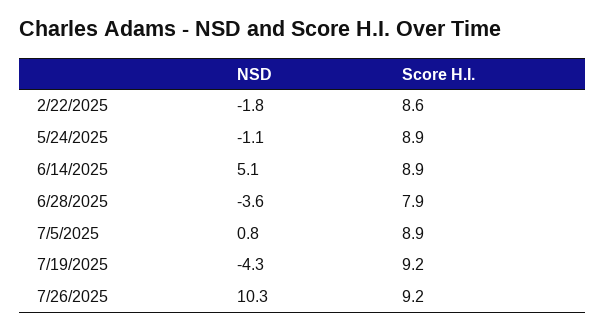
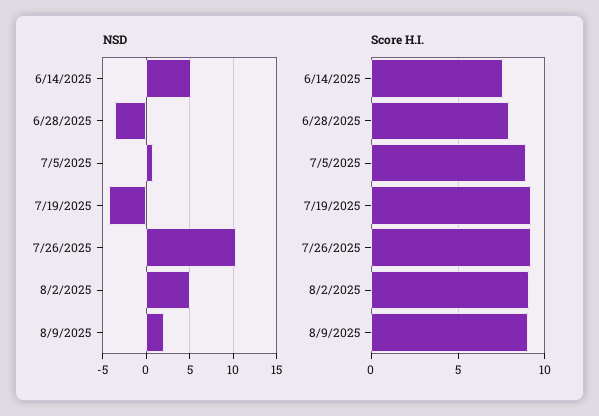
NSD, 2/22/2025: -1.8 -> none
Score H.I., 2/22/2025: 8.6 -> none
NSD, 5/24/2025: -1.1 -> none
Score H.I., 5/24/2025: 8.9 -> none
Score H.I., 6/14/2025: 8.9 -> 7.5
NSD, 8/2/2025: none -> 5
NSD, 8/9/2025: none -> 2
Score H.I., 8/2/2025: none -> 9
Score H.I., 8/9/2025: none -> 9

